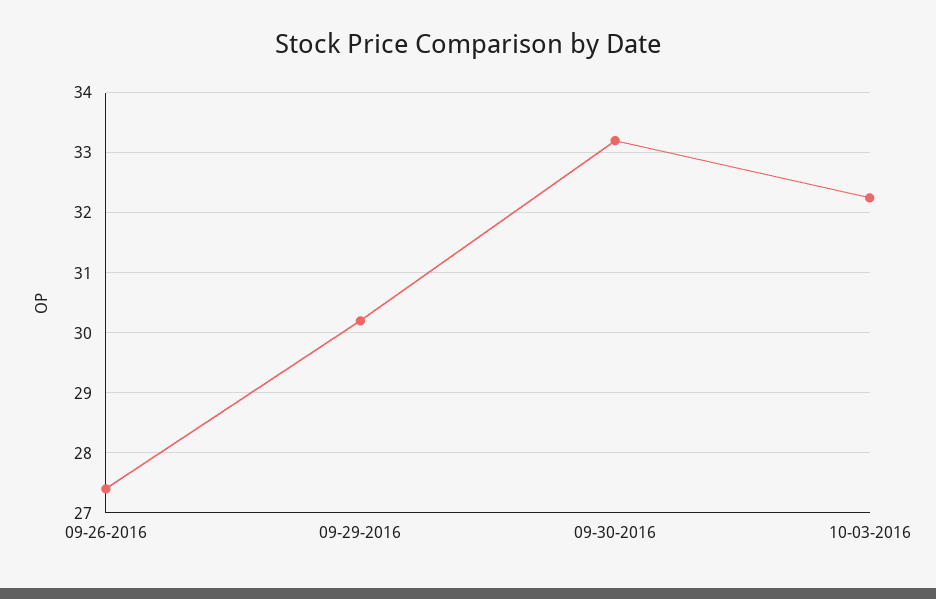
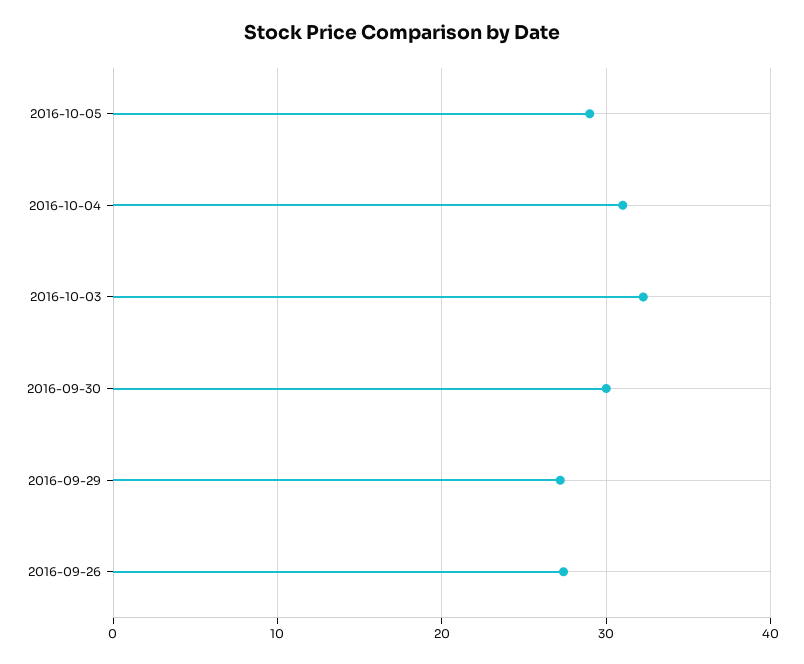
09-29-2016: 30.2 -> 27
09-30-2016: 33.2 -> 30
2016-10-05: none -> 29
2016-10-04: none -> 31

